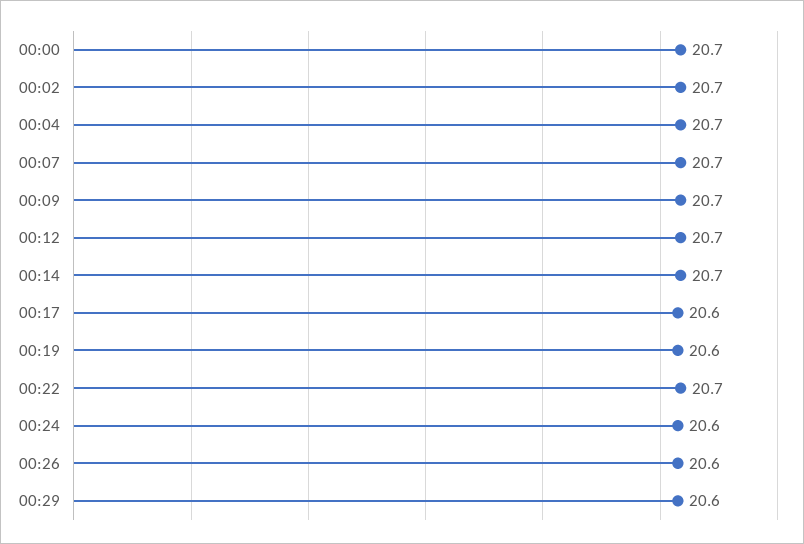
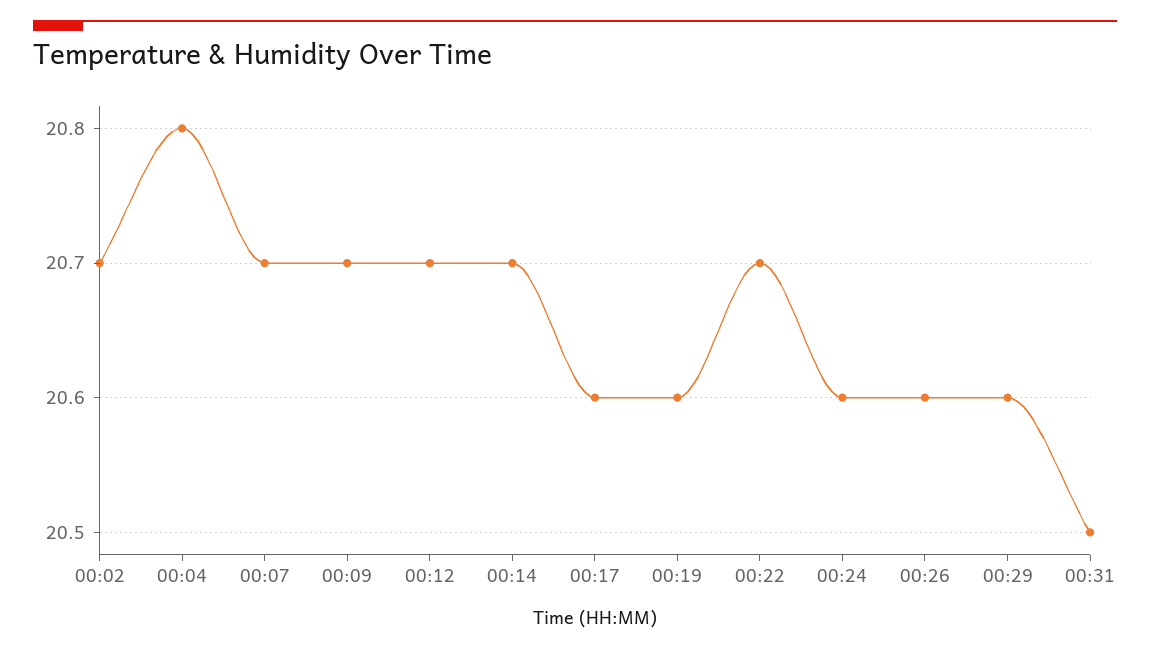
00:00: 20.7 -> none
00:04: 20.7 -> 20.8
00:31: none -> 20.5

